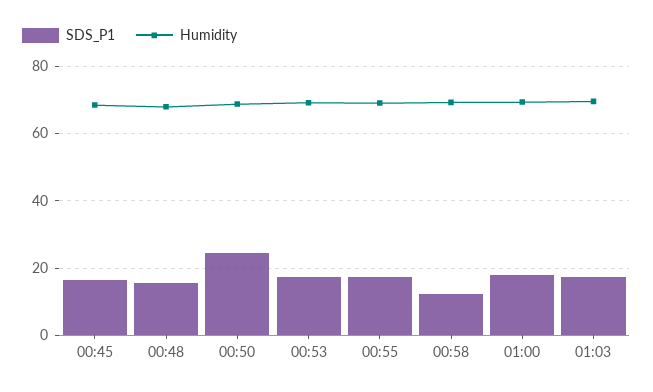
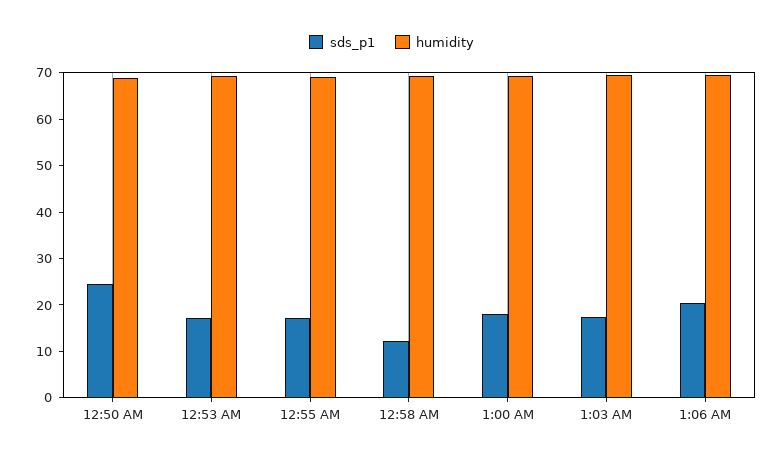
SDS_P1, 00:45: 16 -> none
Humidity, 00:45: 68 -> none
SDS_P1, 00:48: 16 -> none
Humidity, 00:48: 68 -> none
SDS_P1, 1:06 AM: none -> 20
Humidity, 1:06 AM: none -> 70

